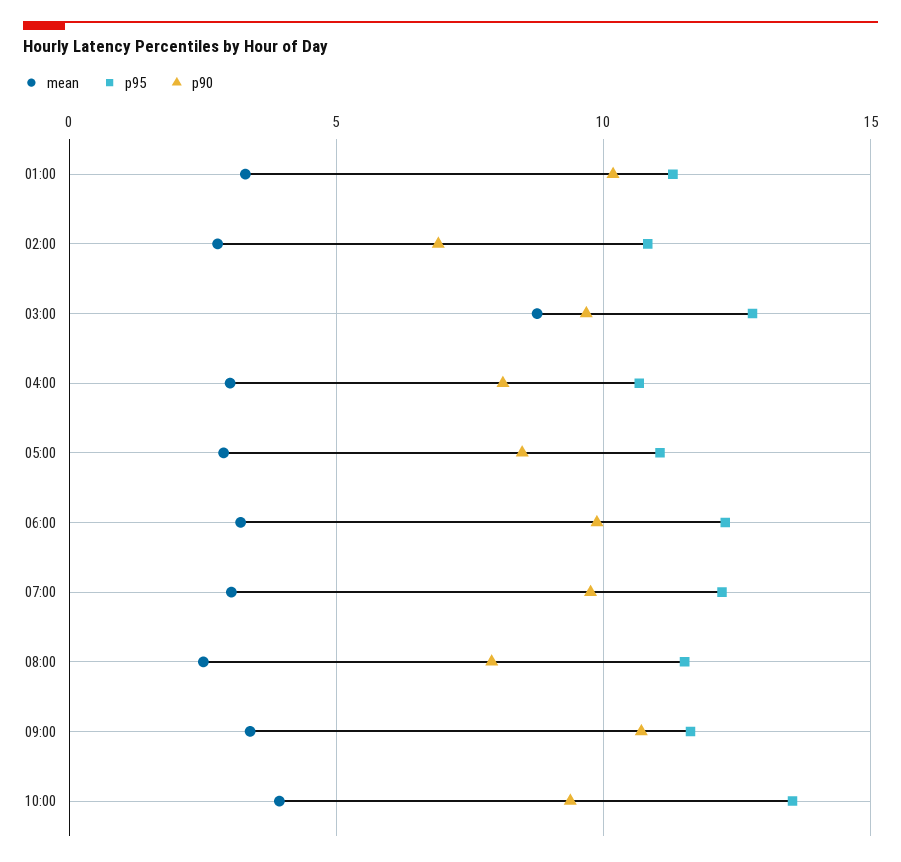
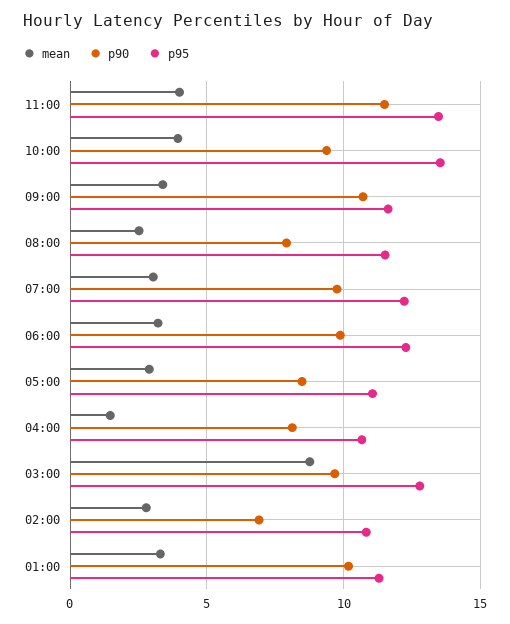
mean, 04:00: 3 -> 1.5
mean, 11:00: none -> 4
p90, 11:00: none -> 11.5
p95, 11:00: none -> 13.5

